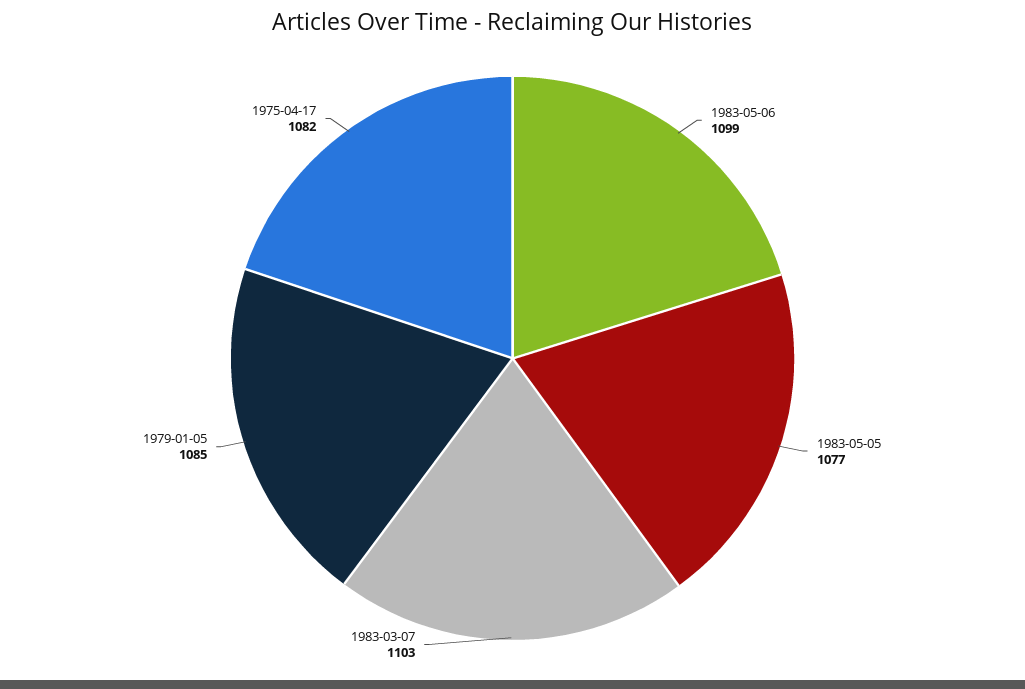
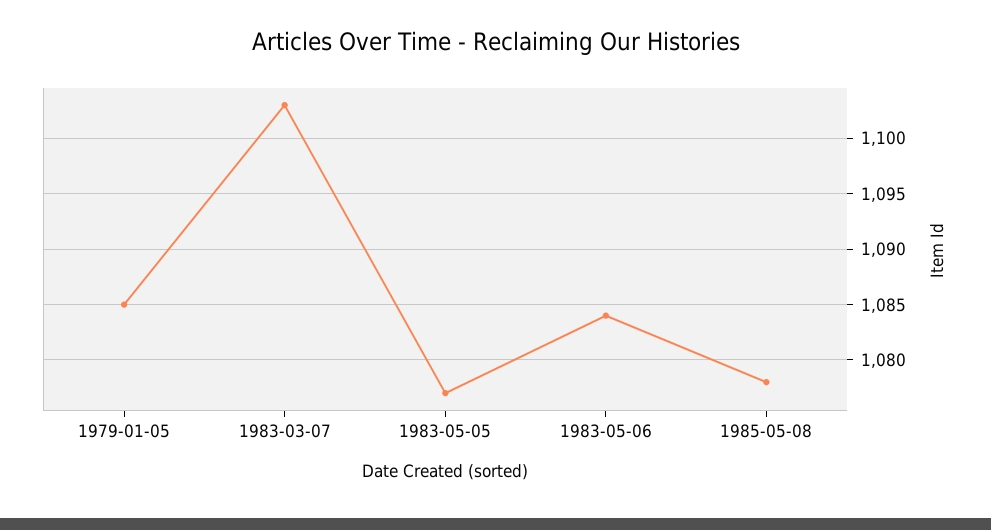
1983-05-06: 1099 -> 1084
1975-04-17: 1082 -> none
1985-05-08: none -> 1078

